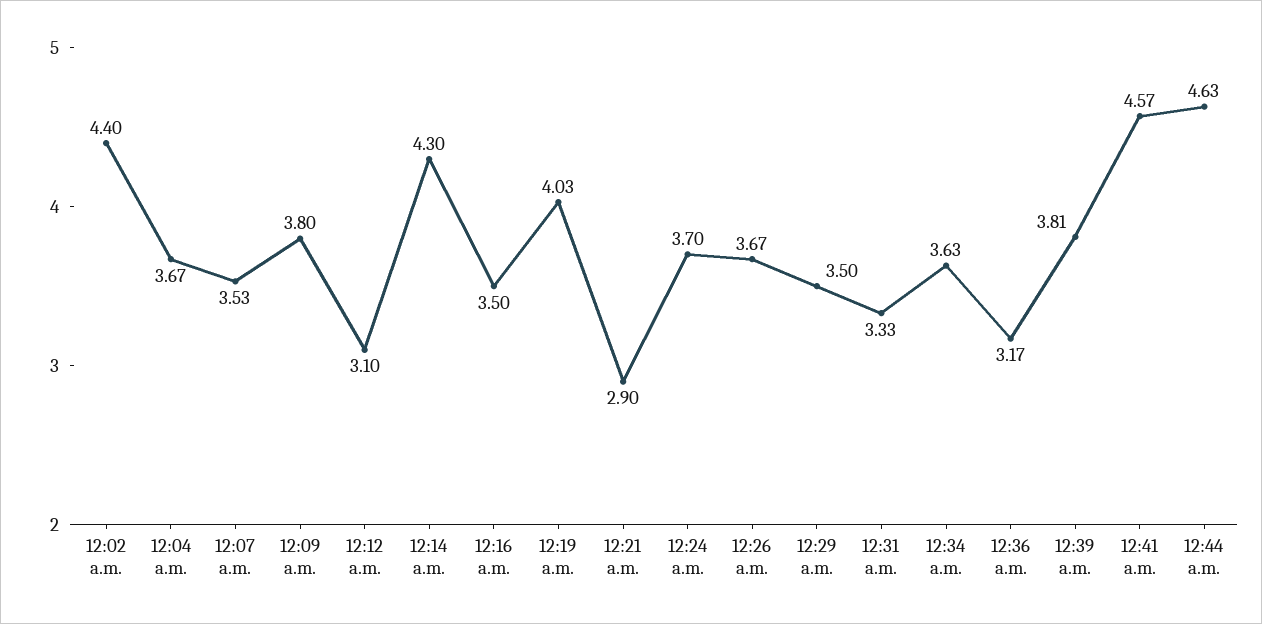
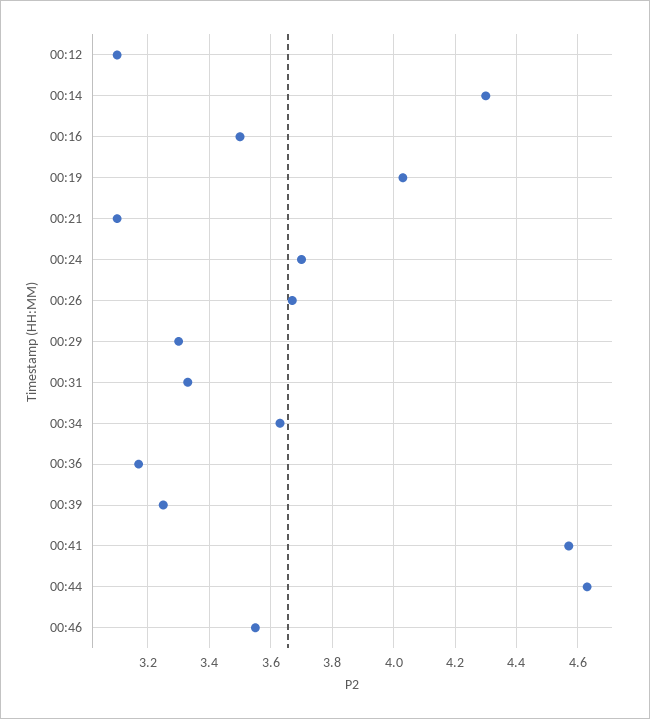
12:02 a.m.: 4.4 -> none
12:04 a.m.: 3.67 -> none
12:07 a.m.: 3.53 -> none
12:09 a.m.: 3.8 -> none
12:21 a.m.: 2.9 -> 3.1
12:29 a.m.: 3.5 -> 3.3
12:39 a.m.: 3.81 -> 3.25
00:46: none -> 3.55

